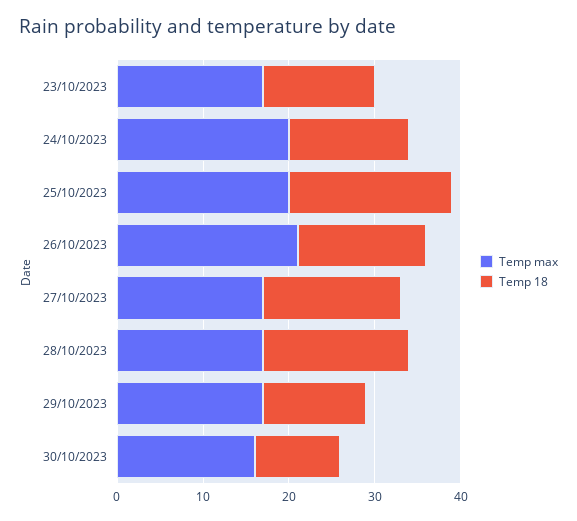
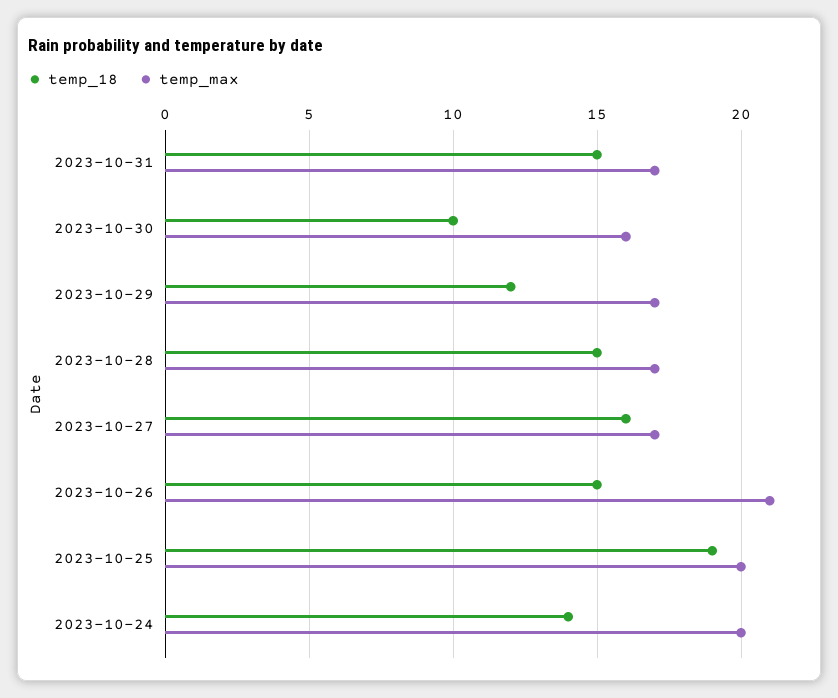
Temp max, 23/10/2023: 17 -> none
Temp 18, 23/10/2023: 13 -> none
Temp 18, 28/10/2023: 17 -> 15
Temp 18, 2023-10-31: none -> 15
Temp max, 2023-10-31: none -> 17

